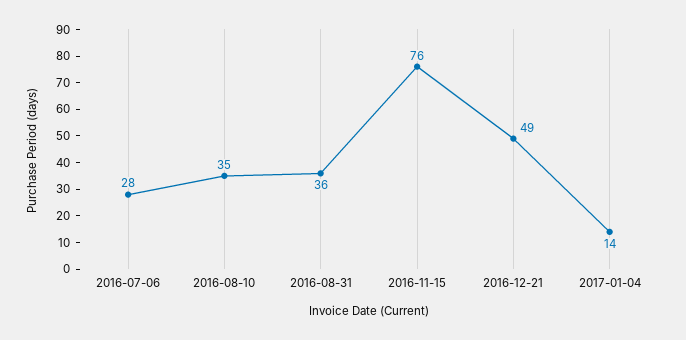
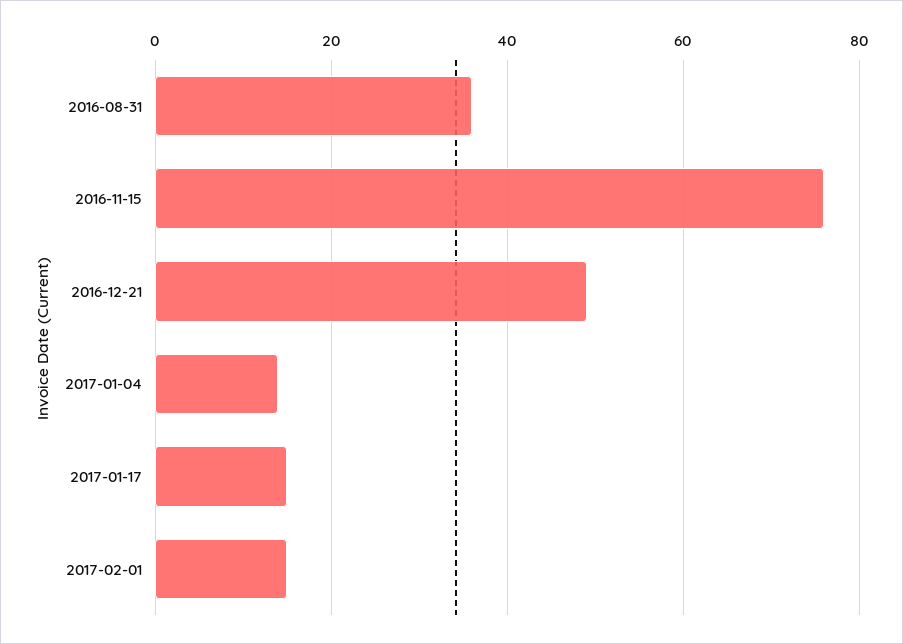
2016-07-06: 28 -> none
2016-08-10: 35 -> none
2017-01-17: none -> 15
2017-02-01: none -> 15

